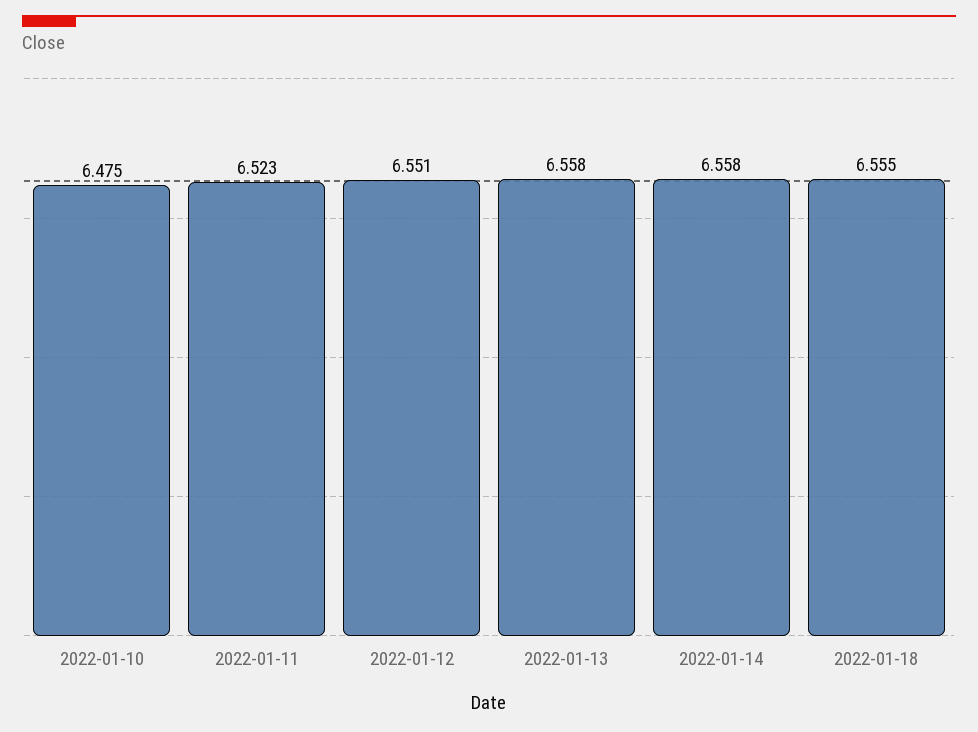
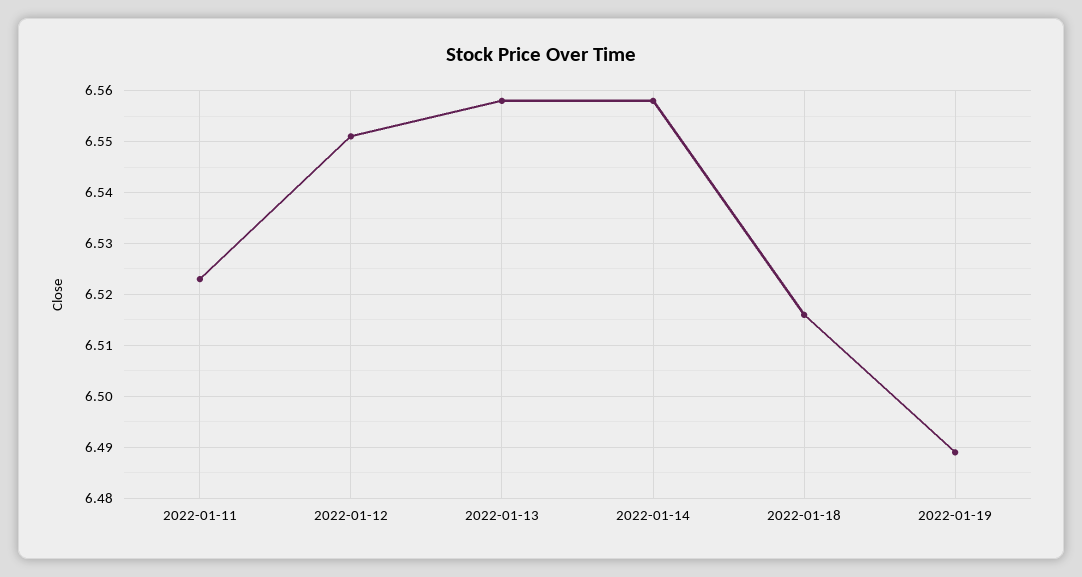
2022-01-10: 6.475 -> none
2022-01-18: 6.555 -> 6.515
2022-01-19: none -> 6.49

